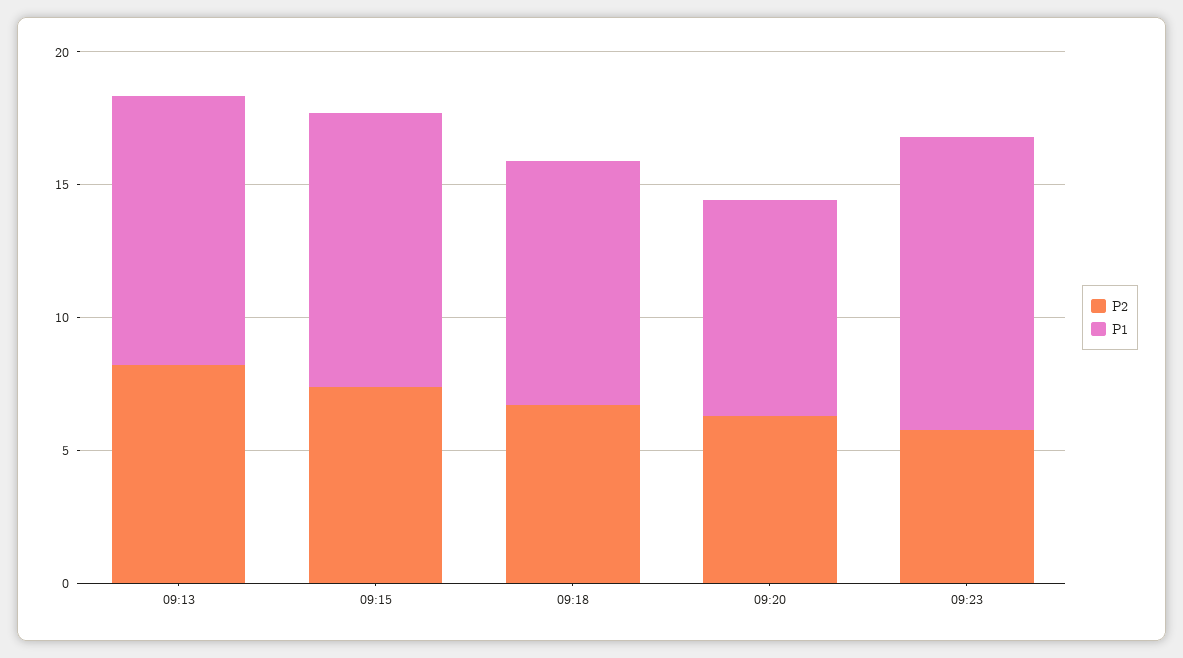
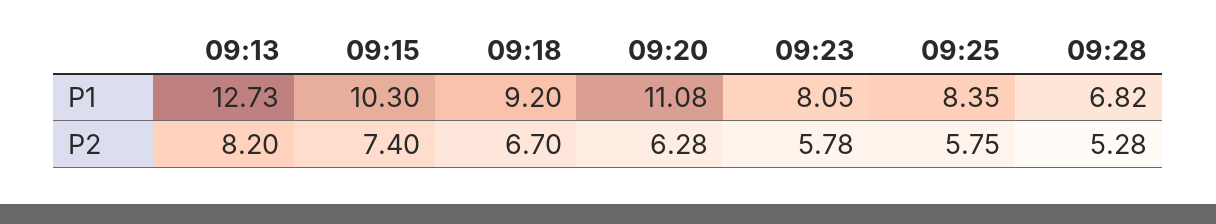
P1, 09:13: 10 -> 12.73
P1, 09:20: 8 -> 11.08
P1, 09:23: 11 -> 8.05
P1, 09:25: none -> 8.35
P1, 09:28: none -> 6.82
P2, 09:25: none -> 5.75
P2, 09:28: none -> 5.28

